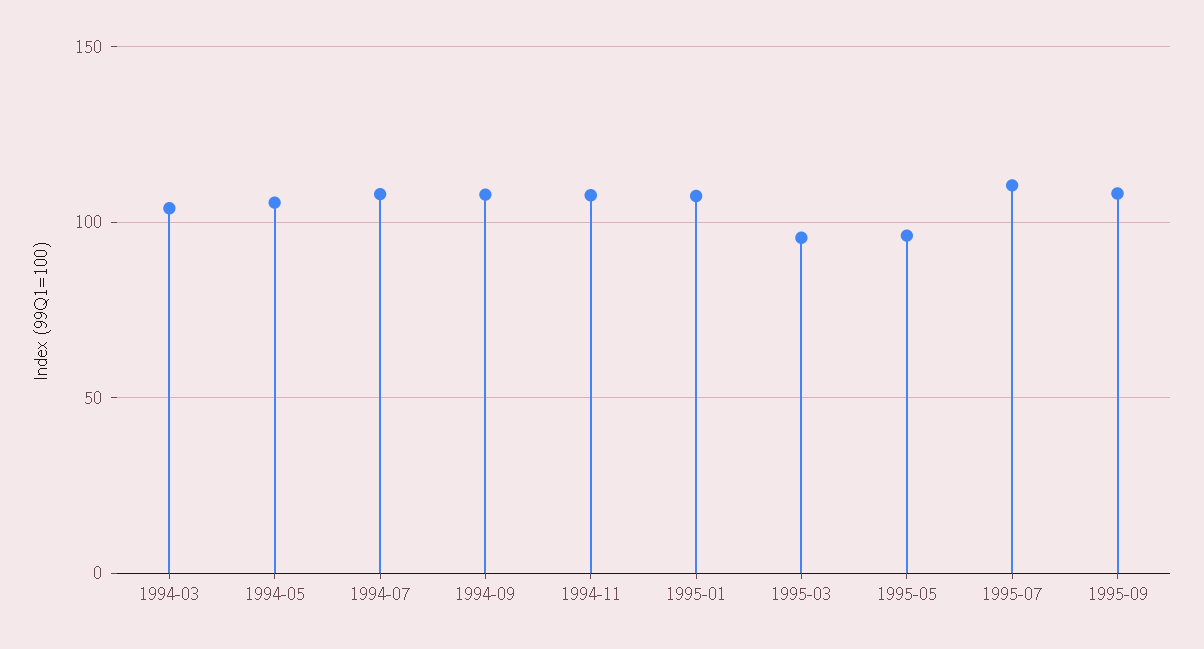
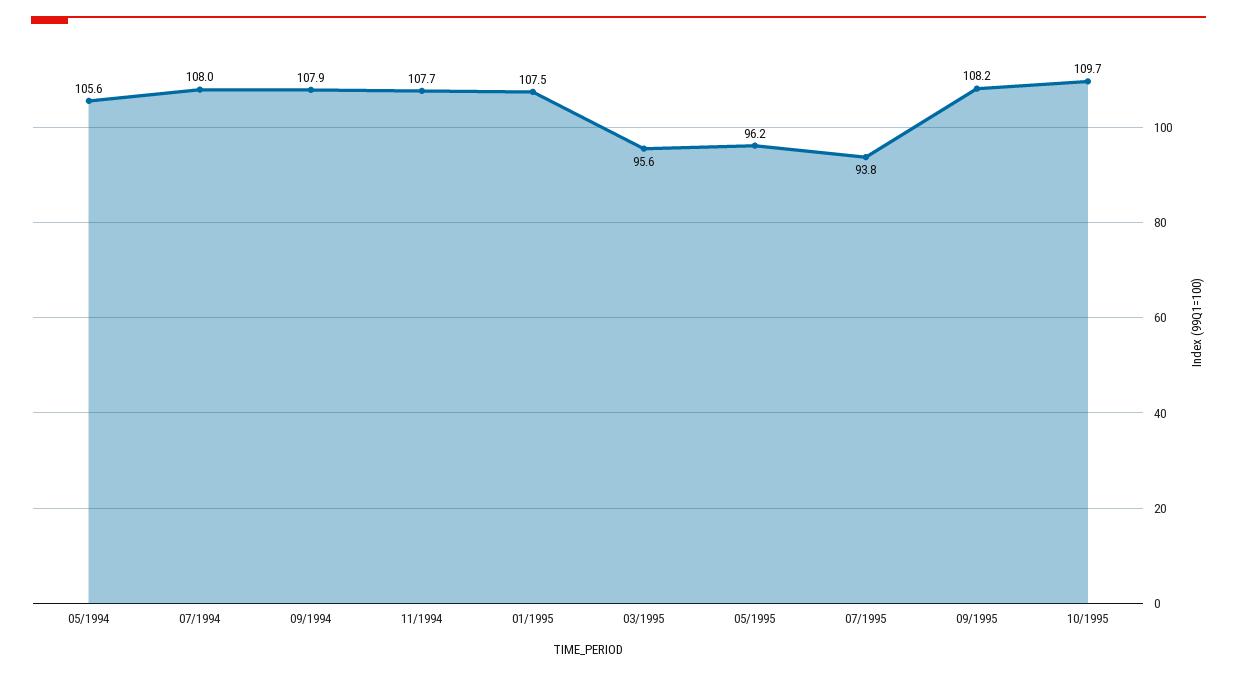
1994-03: 105 -> none
1995-07: 110 -> 93.8
10/1995: none -> 109.7

